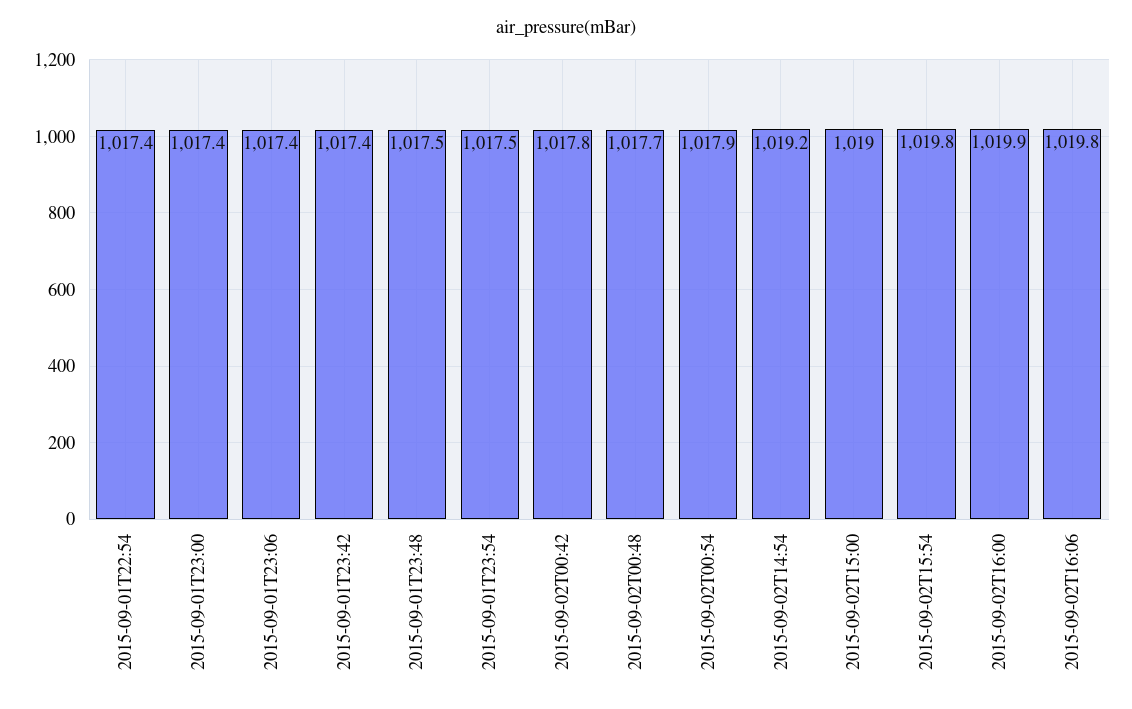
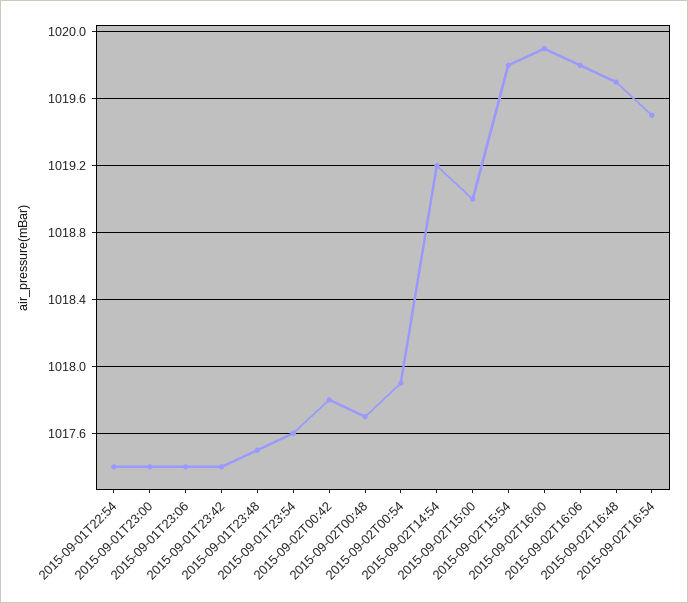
2015-09-01T23:54: 1017.5 -> 1017.6
2015-09-02T16:48: none -> 1019.7
2015-09-02T16:54: none -> 1019.5

